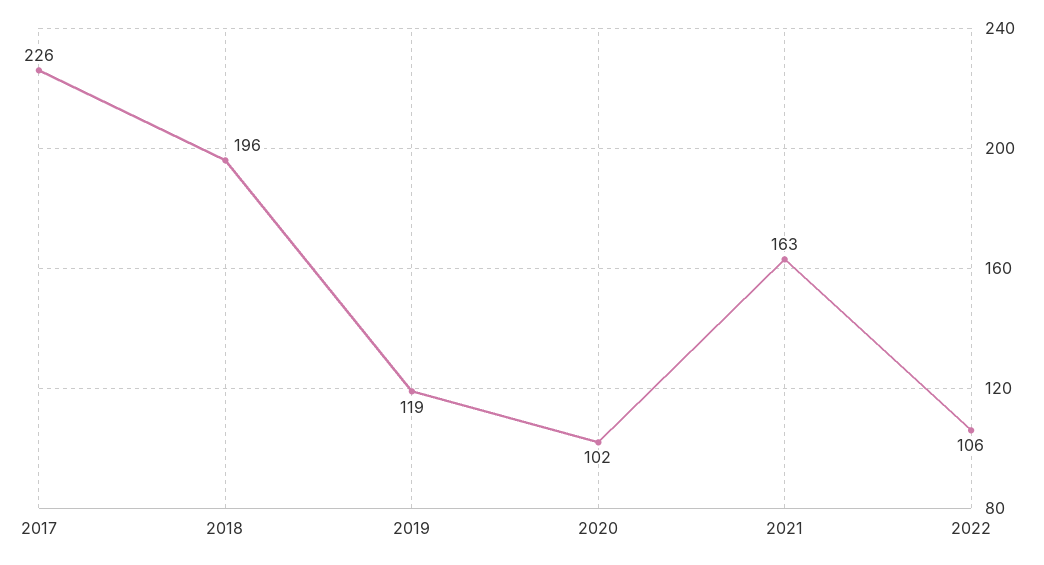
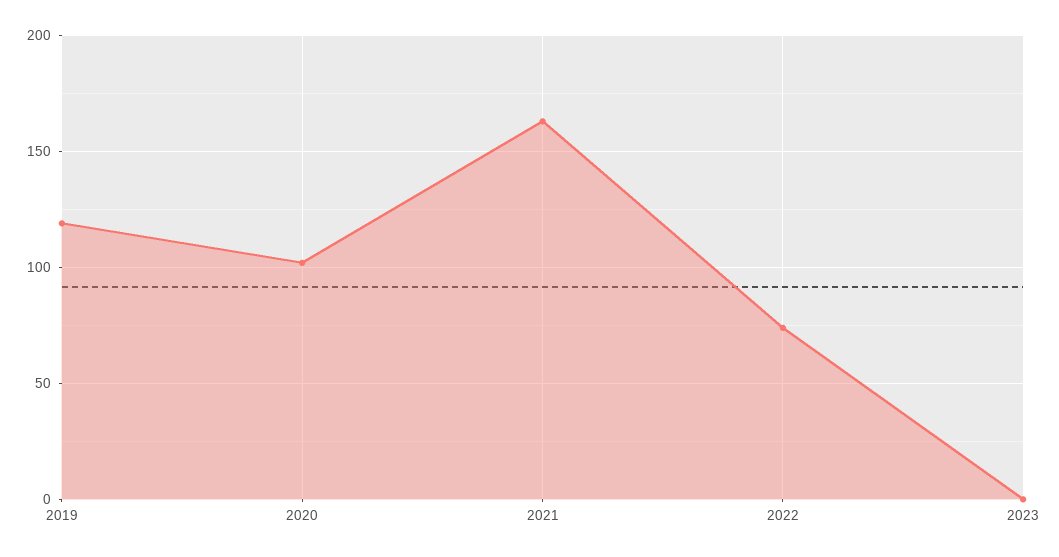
2017: 226 -> none
2018: 196 -> none
2022: 106 -> 75
2023: none -> 0

